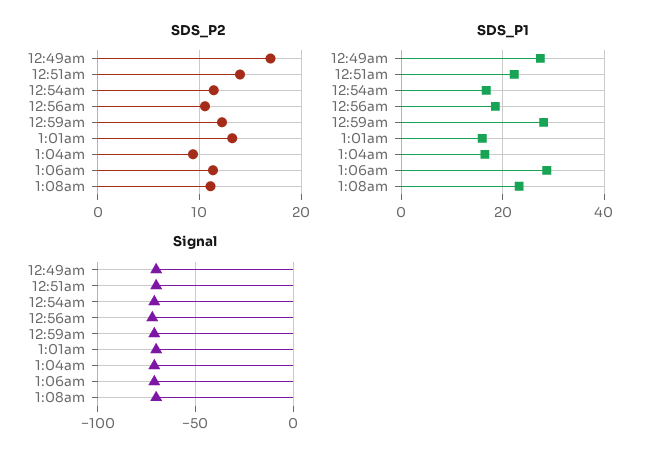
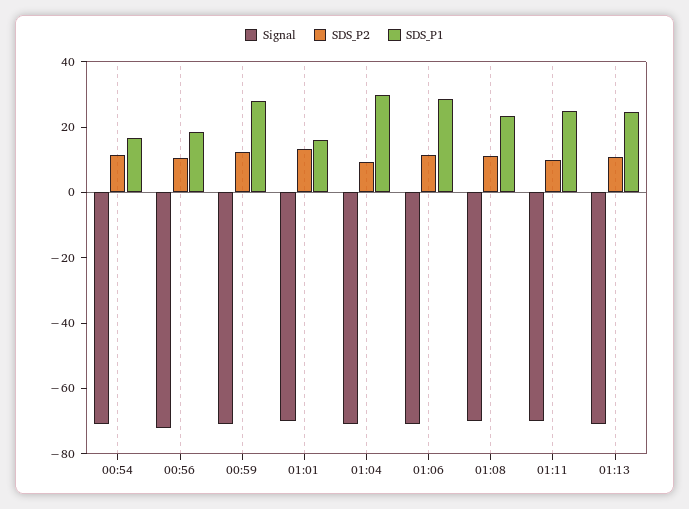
SDS_P2, 12:49am: 17 -> none
SDS_P2, 12:51am: 14 -> none
SDS_P1, 12:49am: 28 -> none
SDS_P1, 12:51am: 22 -> none
SDS_P1, 1:04am: 16 -> 30
Signal, 12:49am: -70 -> none
Signal, 12:51am: -70 -> none
Signal, 01:11: none -> -70
SDS_P2, 01:11: none -> 10
SDS_P1, 01:11: none -> 25
Signal, 01:13: none -> -70
SDS_P2, 01:13: none -> 10
SDS_P1, 01:13: none -> 25

